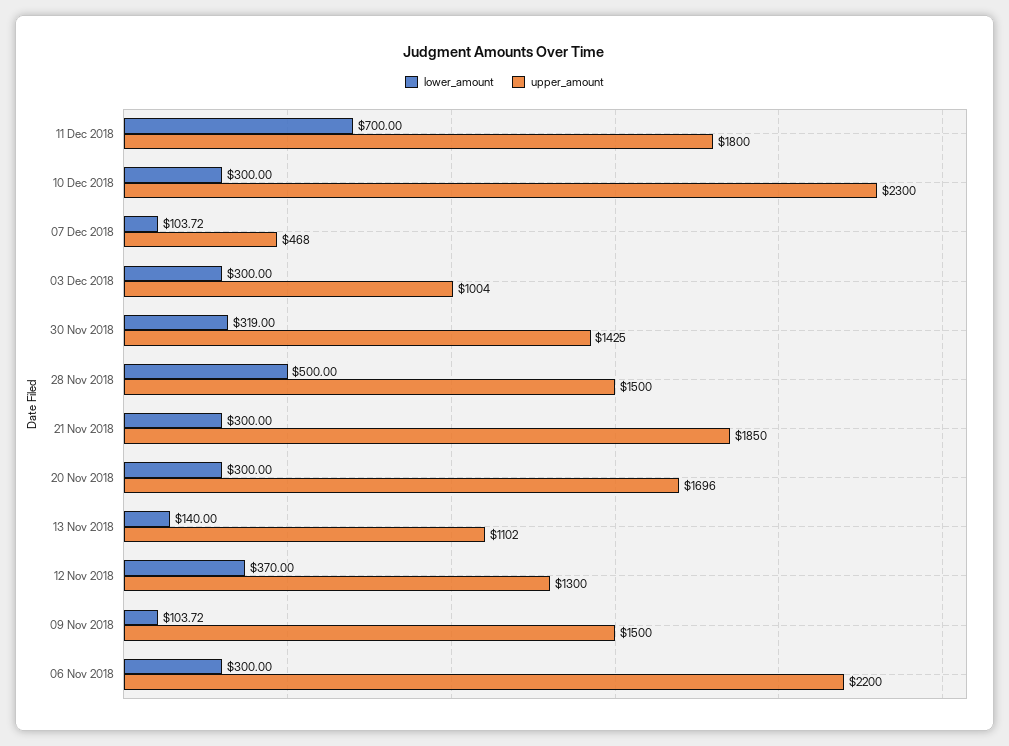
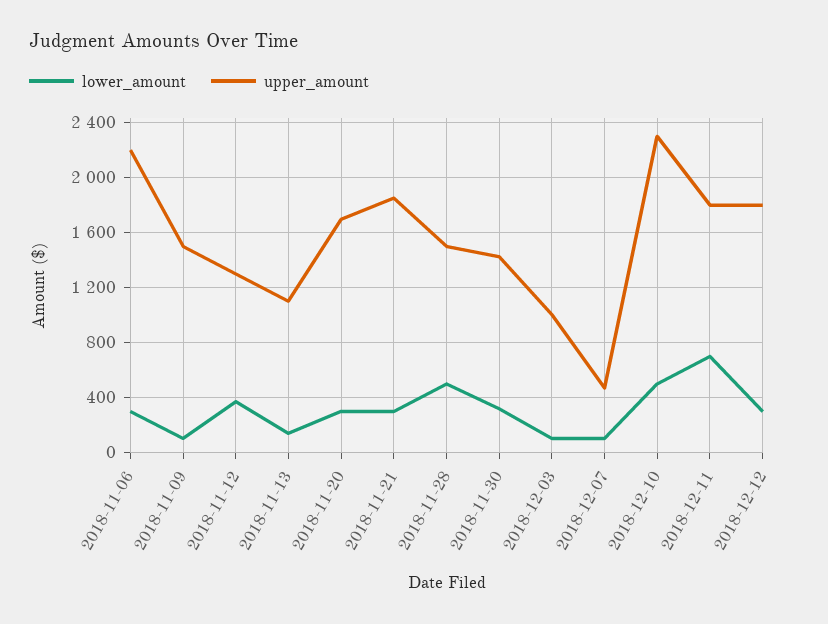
lower_amount, 10 Dec 2018: 300 -> 500
lower_amount, 03 Dec 2018: 300 -> 100
lower_amount, 2018-12-12: none -> 300
upper_amount, 2018-12-12: none -> 1800

